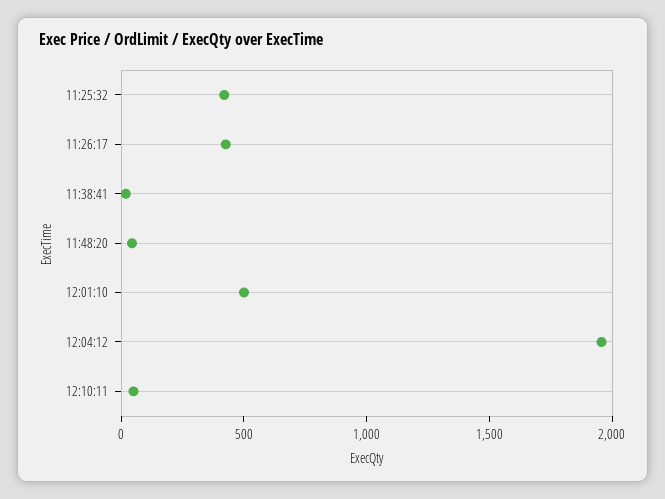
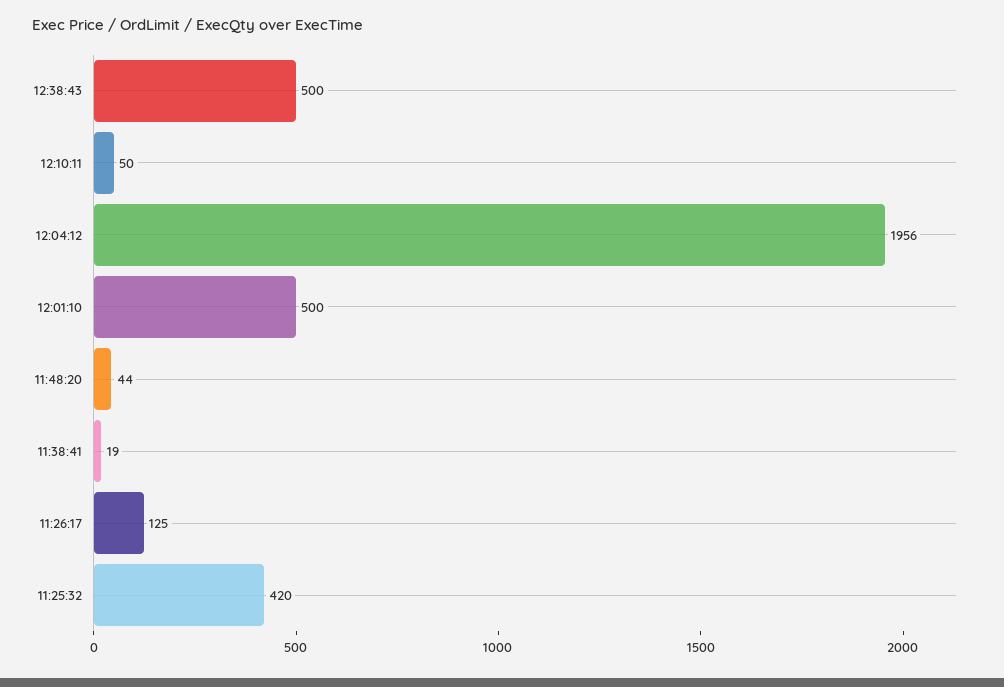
11:26:17: 400 -> 125
12:38:43: none -> 500

